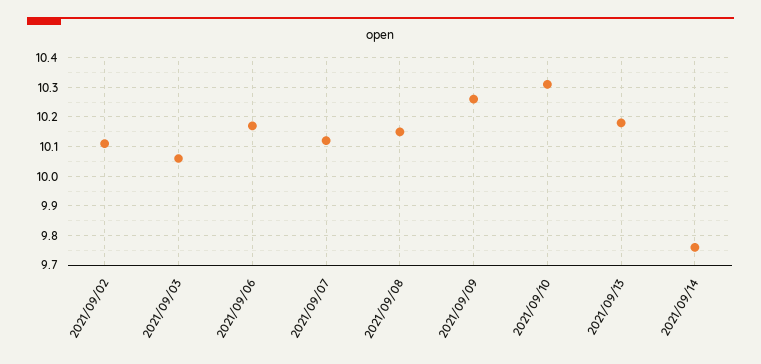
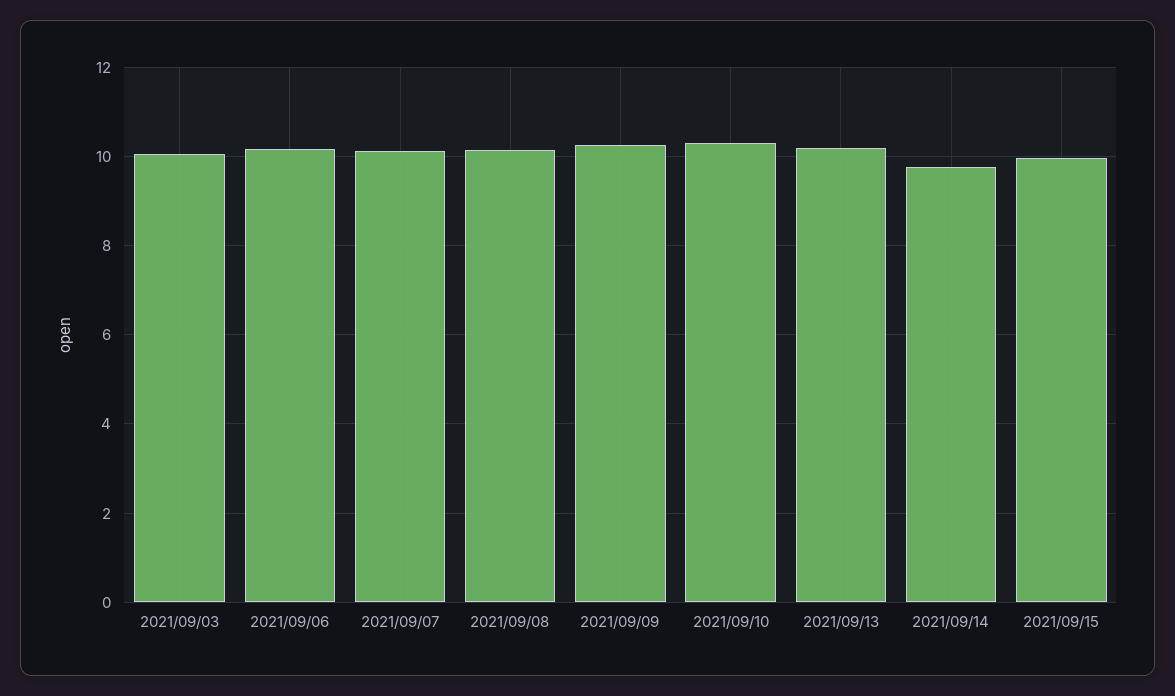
2021/09/02: 10.1 -> none
2021/09/15: none -> 10

